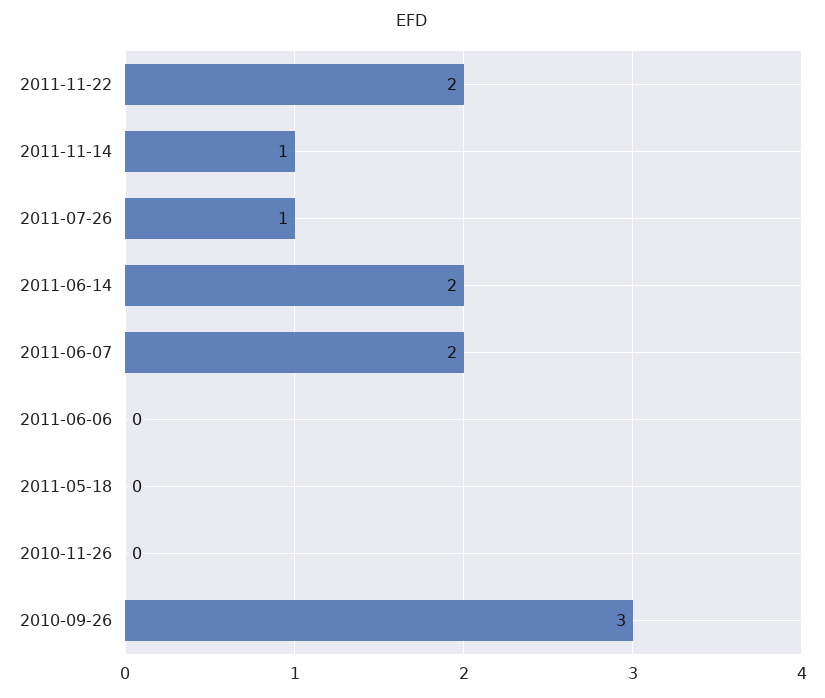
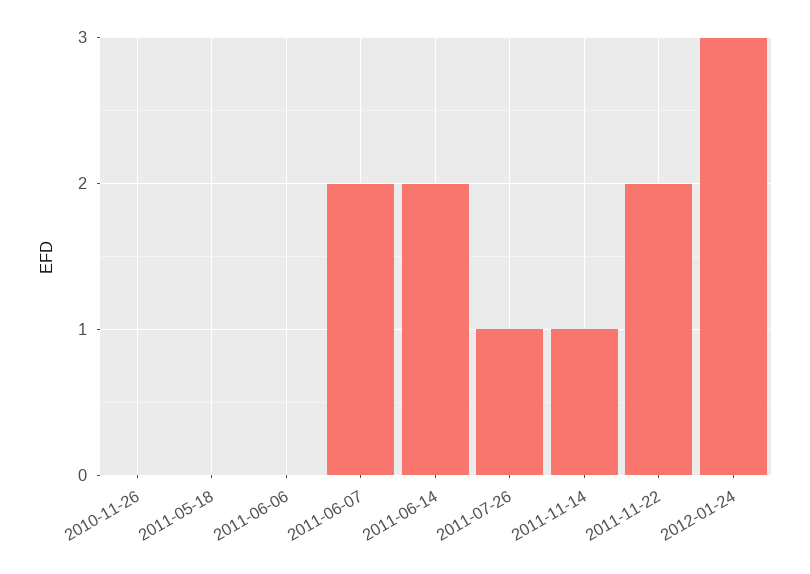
2010-09-26: 3 -> none
2012-01-24: none -> 3

